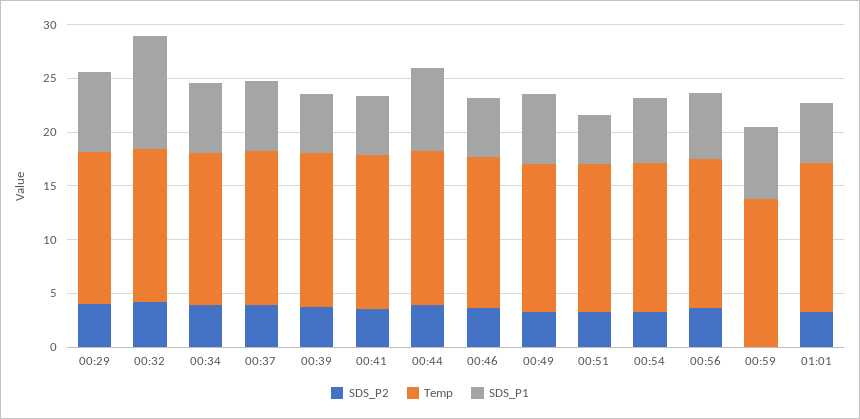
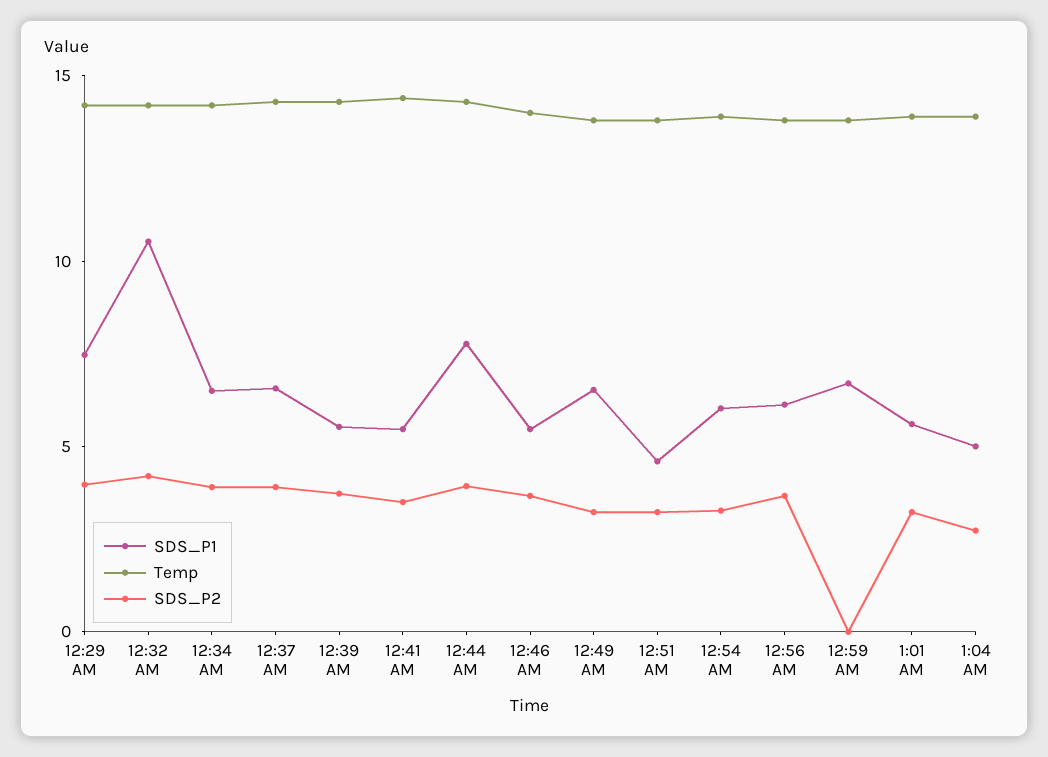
SDS_P1, 1:04 AM: none -> 5
Temp, 1:04 AM: none -> 14
SDS_P2, 1:04 AM: none -> 3

